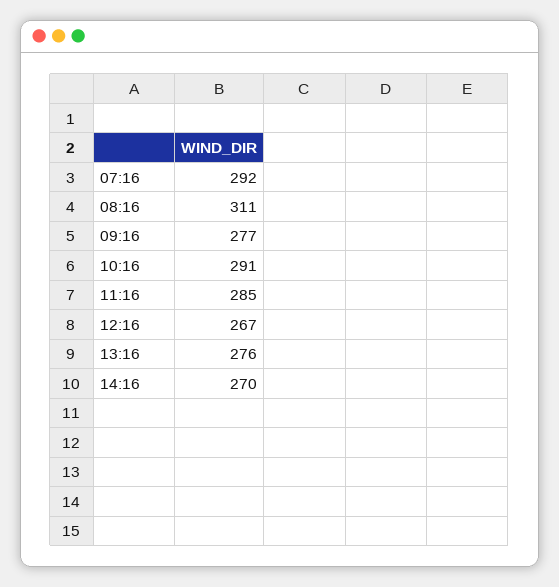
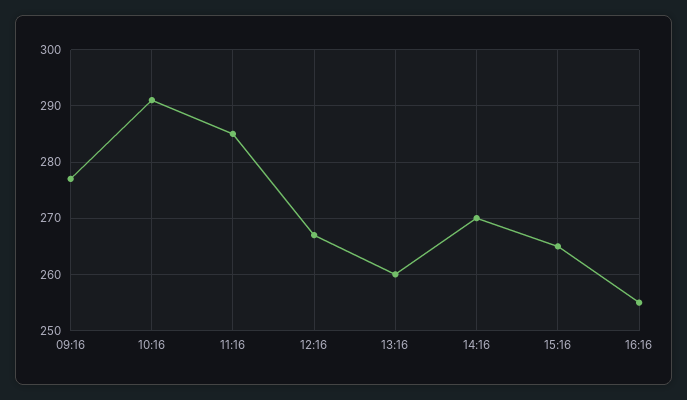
07:16: 292 -> none
08:16: 311 -> none
13:16: 276 -> 260
15:16: none -> 265
16:16: none -> 255

